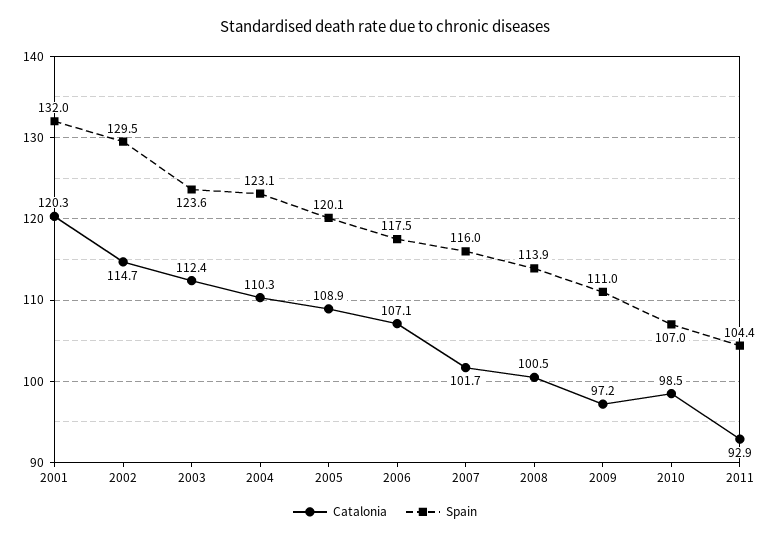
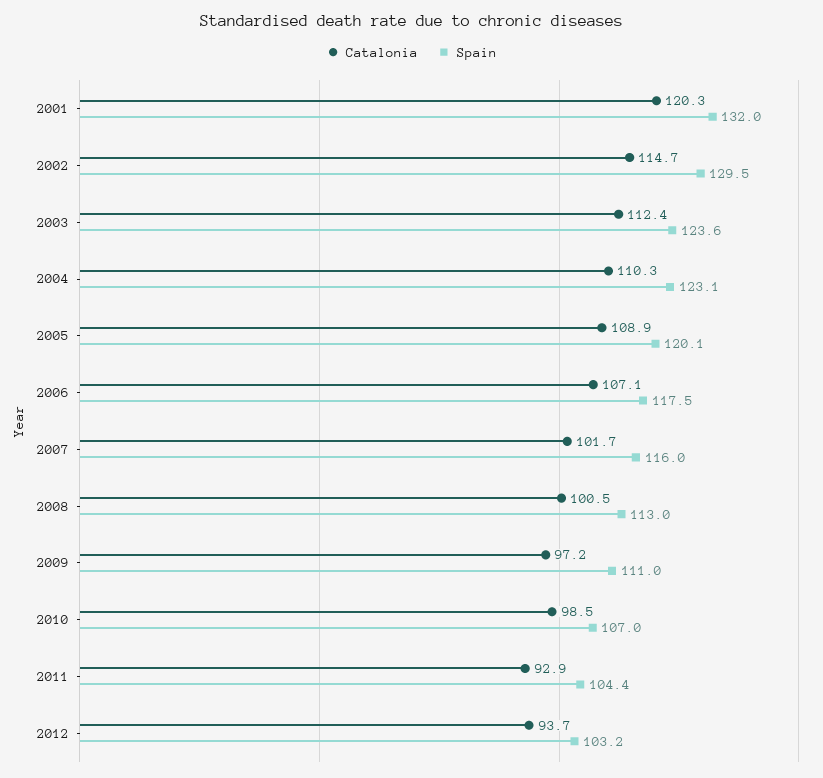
Spain, 2008: 113.9 -> 113
Catalonia, 2012: none -> 93.7
Spain, 2012: none -> 103.2

